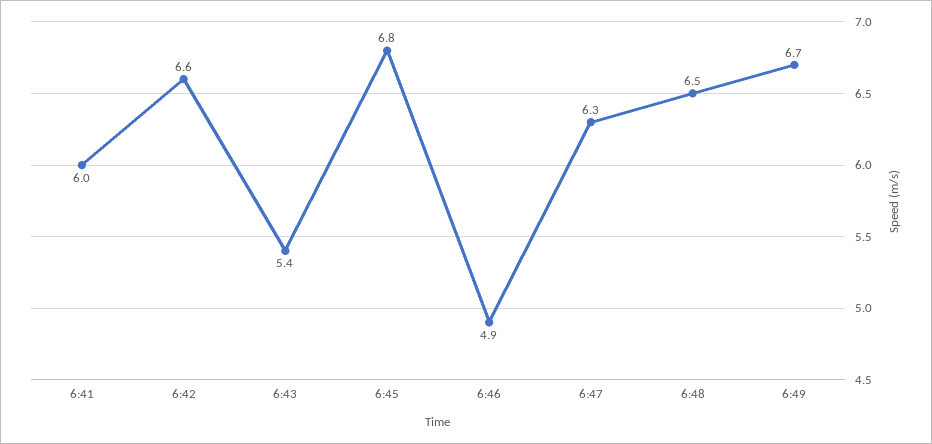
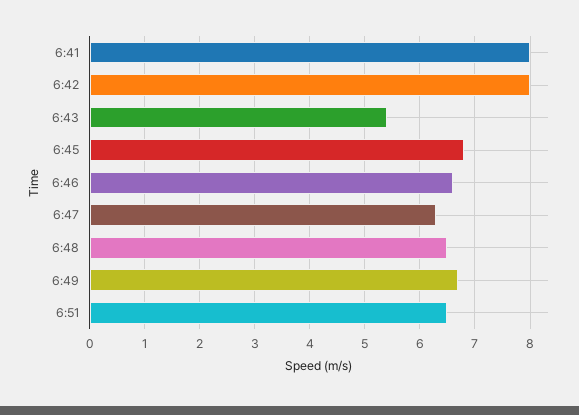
6:41: 6 -> 8
6:42: 6.6 -> 8
6:46: 4.9 -> 6.5
6:51: none -> 6.5

